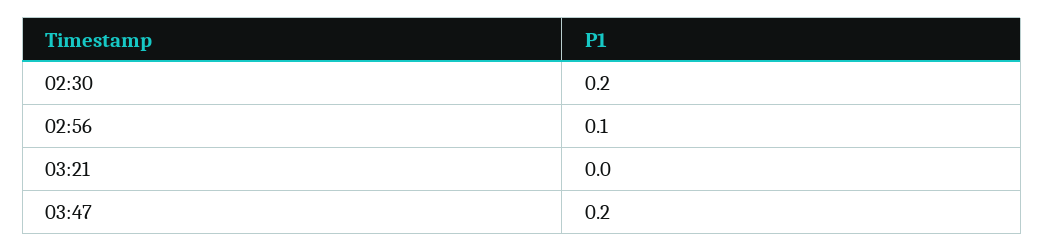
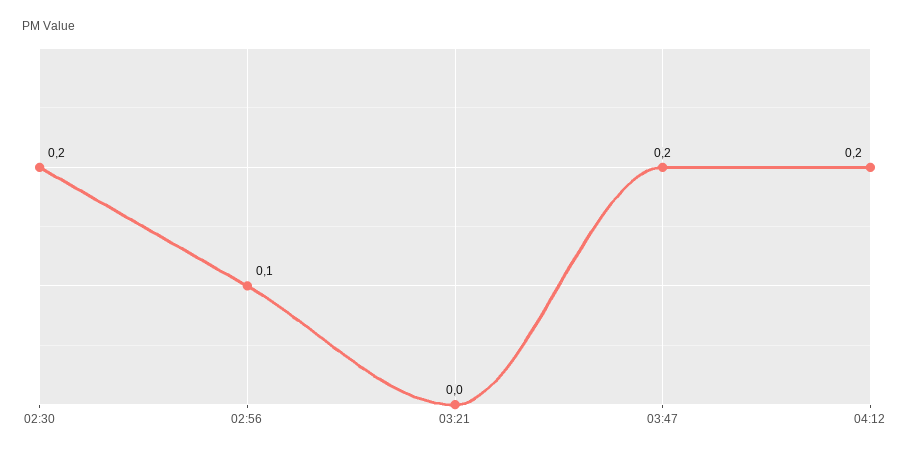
04:12: none -> 0.2

